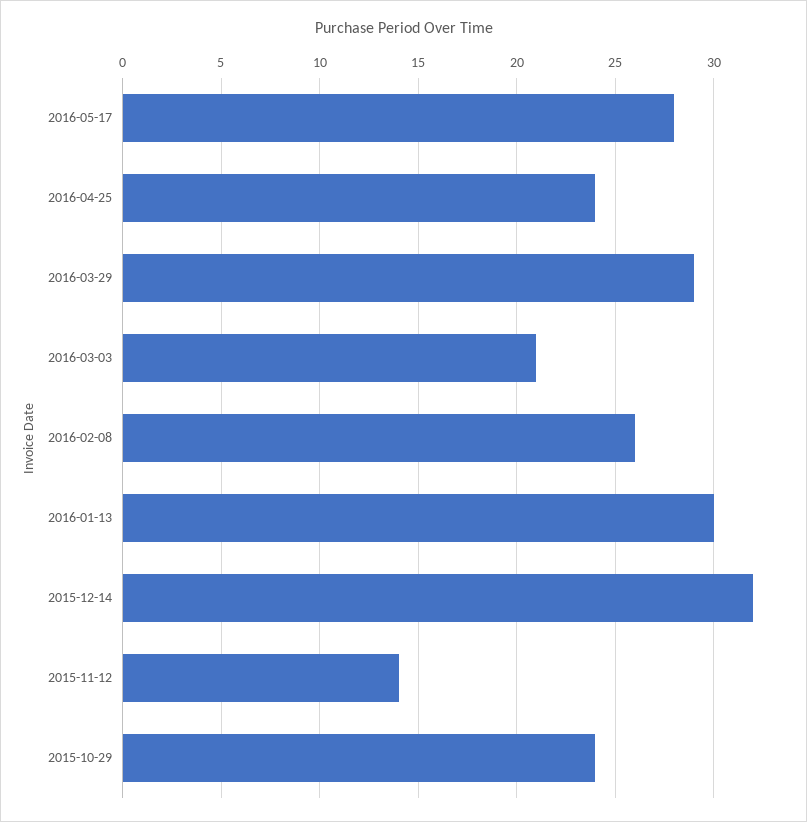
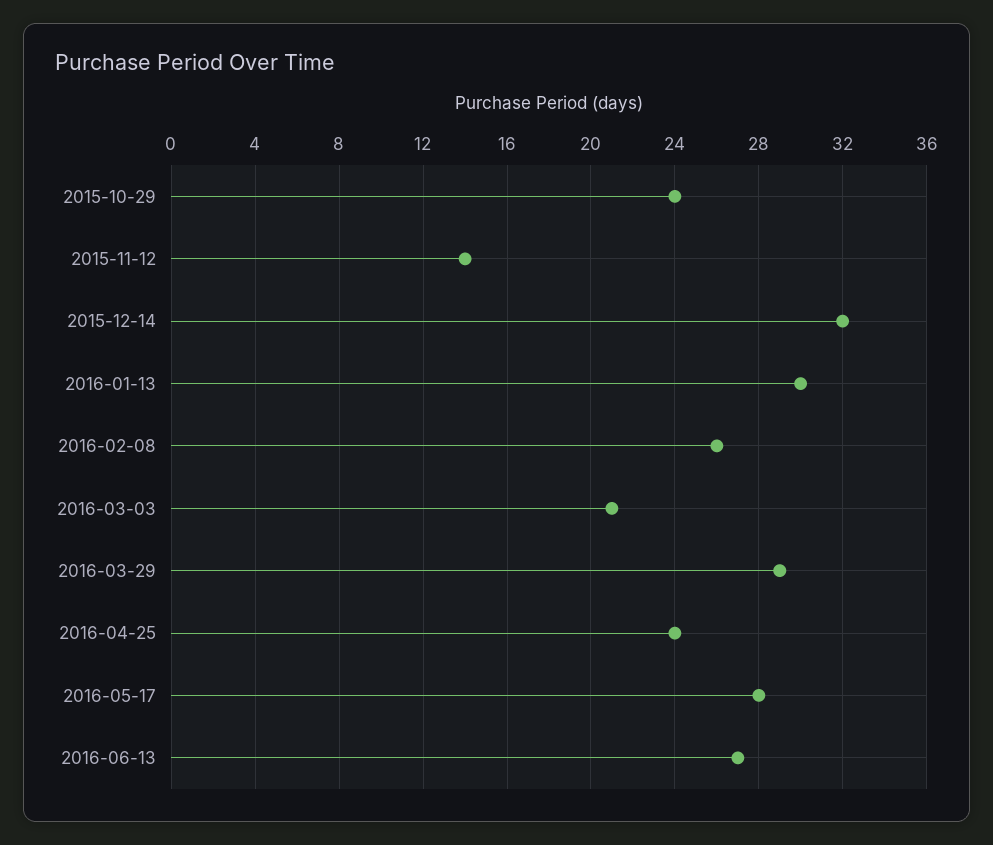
2016-06-13: none -> 27

